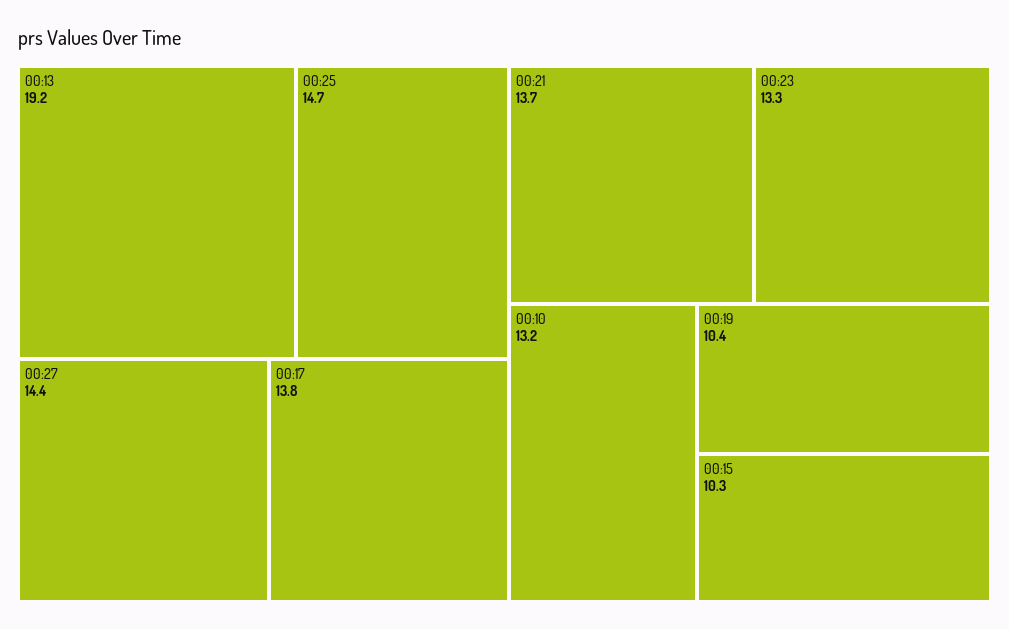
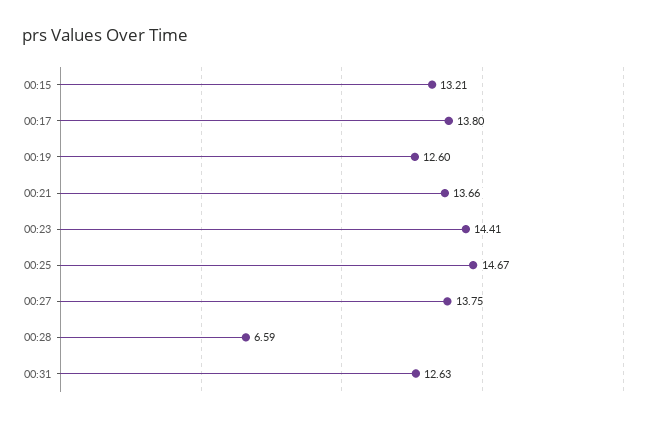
00:13: 19.2 -> none
00:27: 14.4 -> 13.75
00:23: 13.3 -> 14.41
00:10: 13.2 -> none
00:19: 10.4 -> 12.6
00:15: 10.3 -> 13.21
00:28: none -> 6.59
00:31: none -> 12.63

